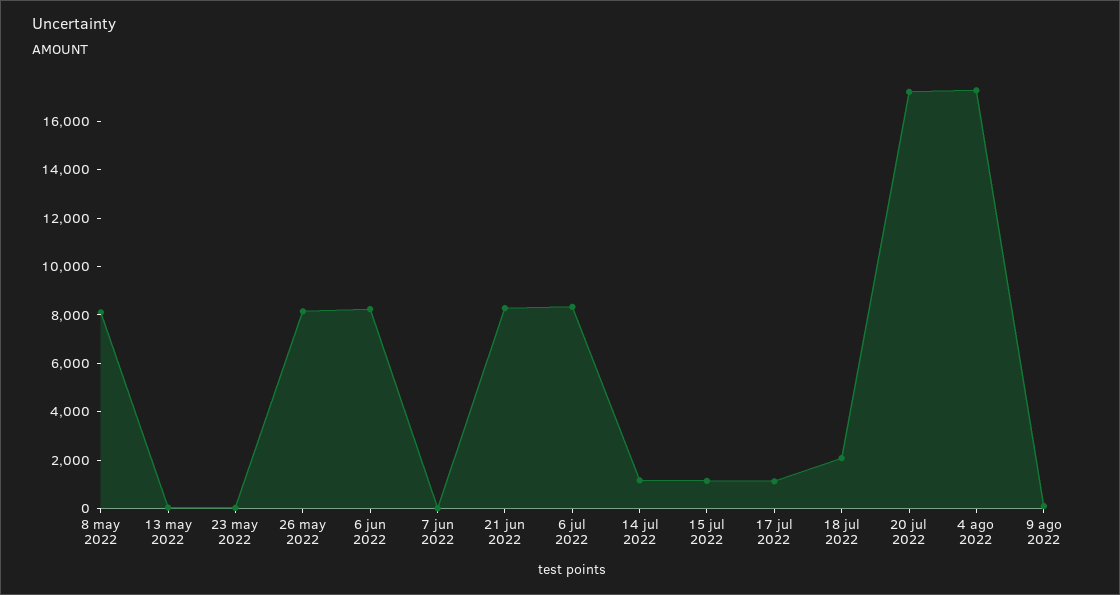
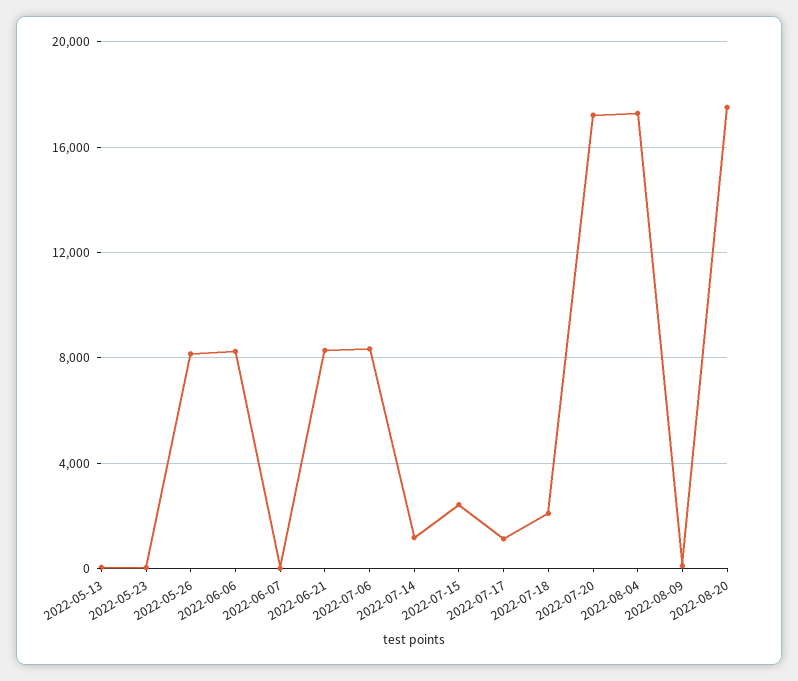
8 may 2022: 8000 -> none
15 jul 2022: 1000 -> 2500
2022-08-20: none -> 17500

